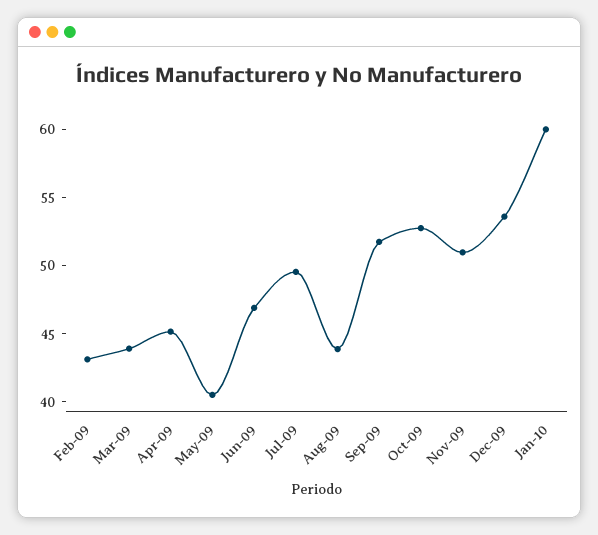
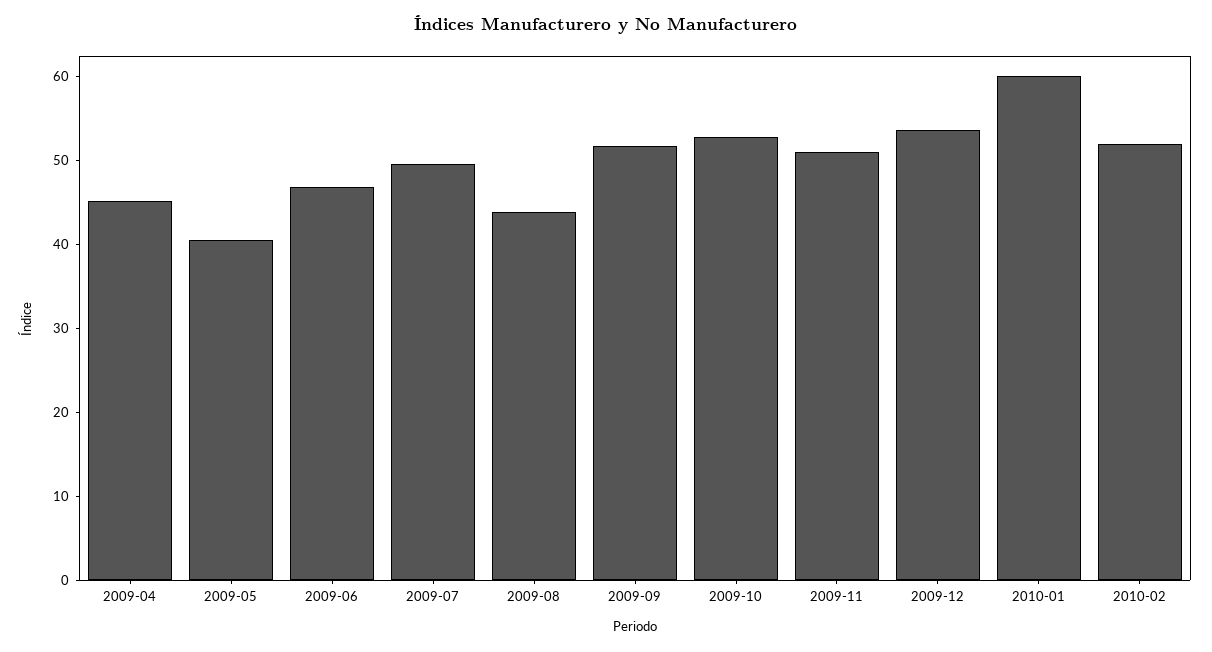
Feb-09: 43 -> none
Mar-09: 44 -> none
2010-02: none -> 52

